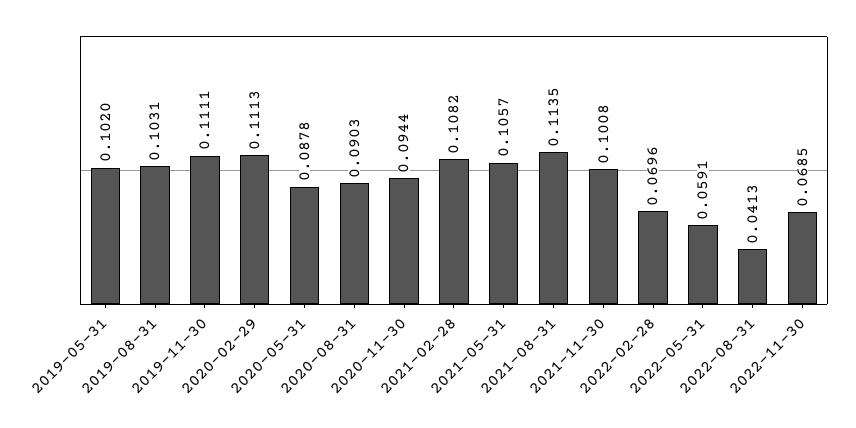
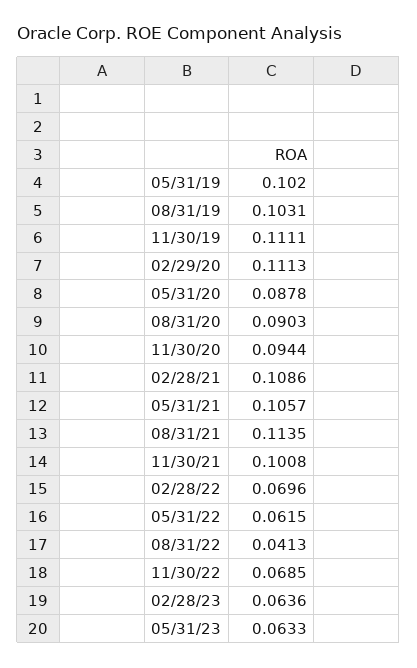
2021-02-28: 0.1082 -> 0.1086
2022-05-31: 0.0591 -> 0.0615
02/28/23: none -> 0.0636
05/31/23: none -> 0.0633

